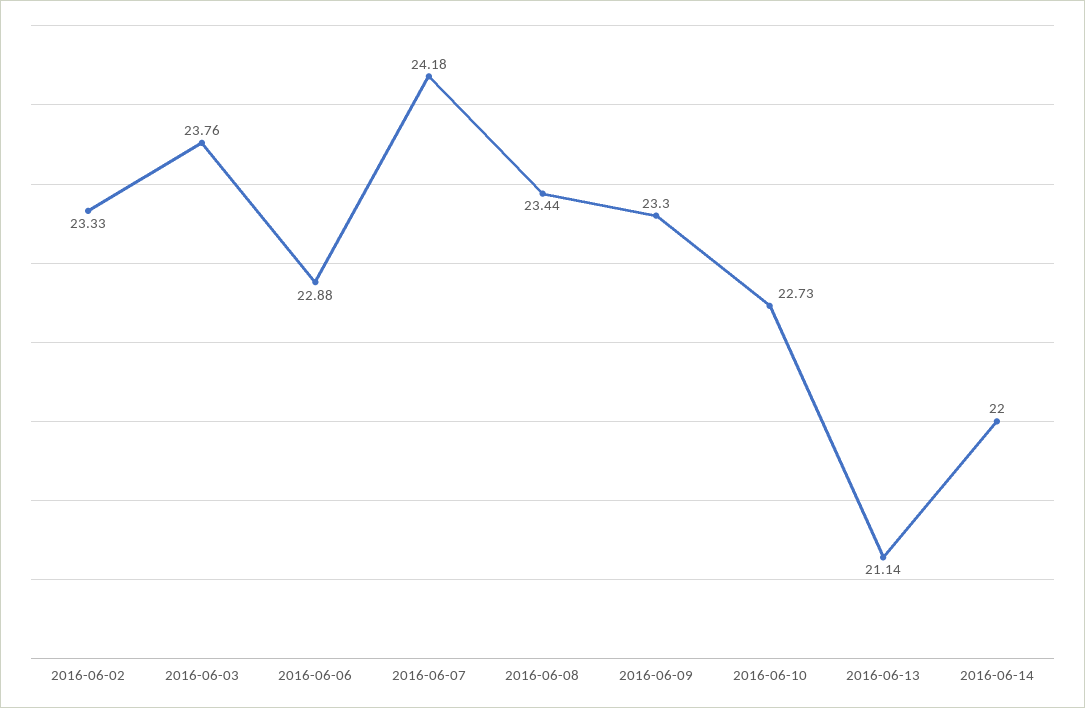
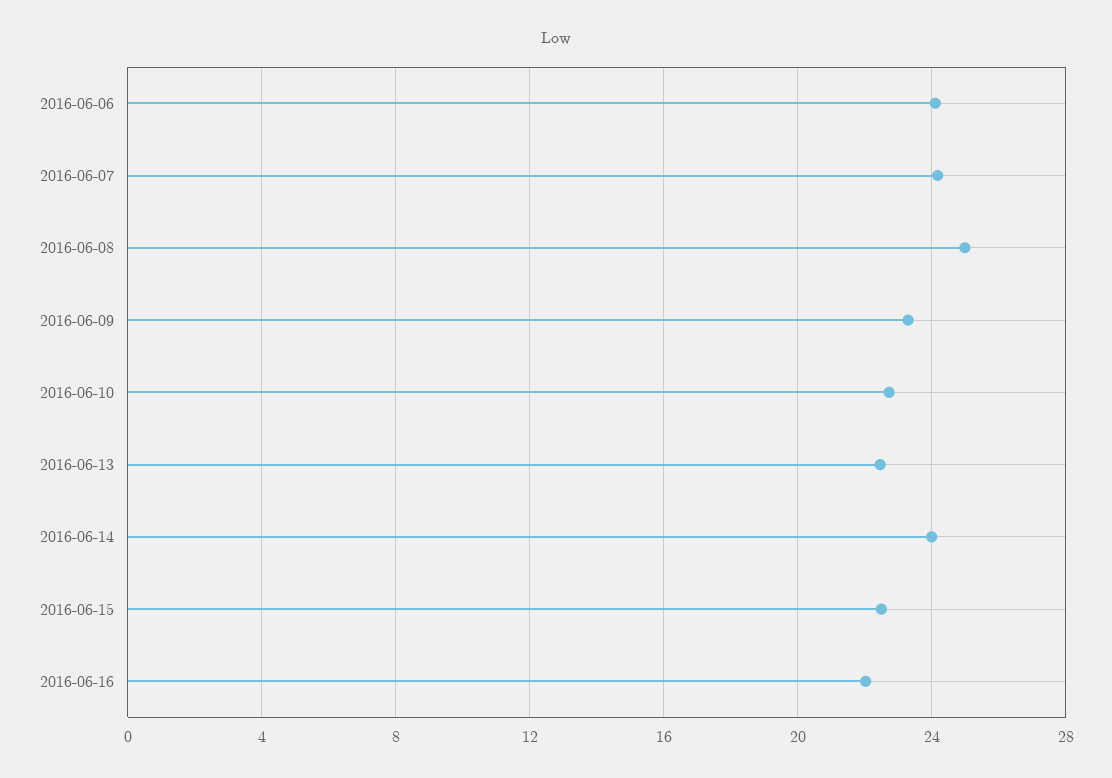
2016-06-02: 23.33 -> none
2016-06-03: 23.76 -> none
2016-06-06: 22.88 -> 24
2016-06-08: 23.44 -> 25
2016-06-13: 21.14 -> 22.5
2016-06-14: 22 -> 24
2016-06-15: none -> 22.5
2016-06-16: none -> 22

